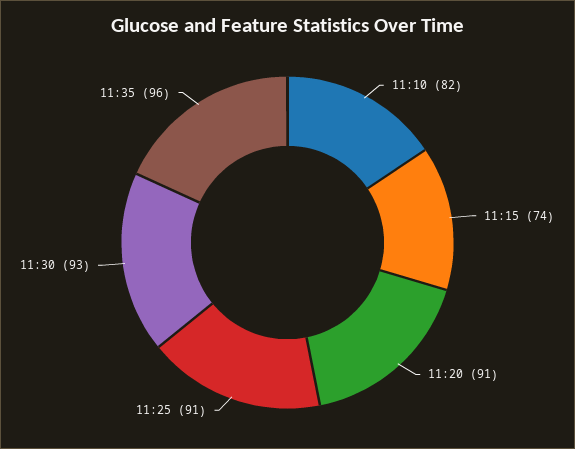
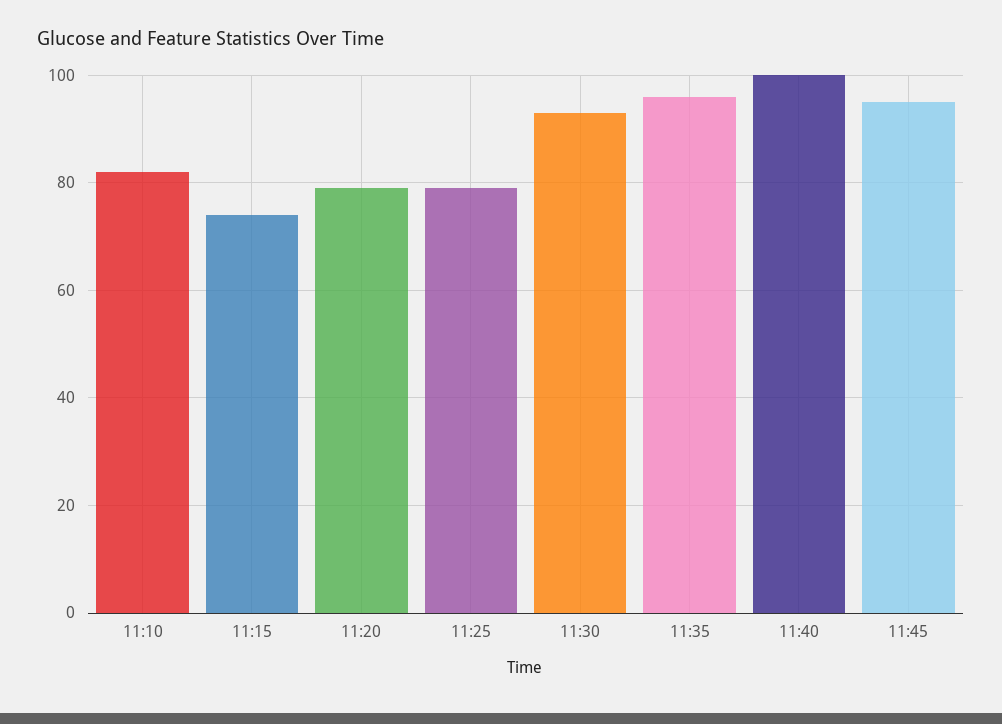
11:20: 91 -> 80
11:25: 91 -> 80
11:40: none -> 100
11:45: none -> 95

